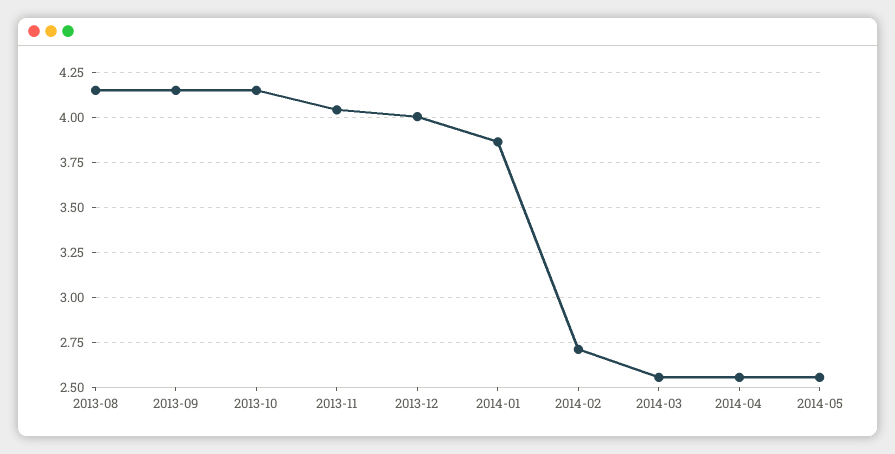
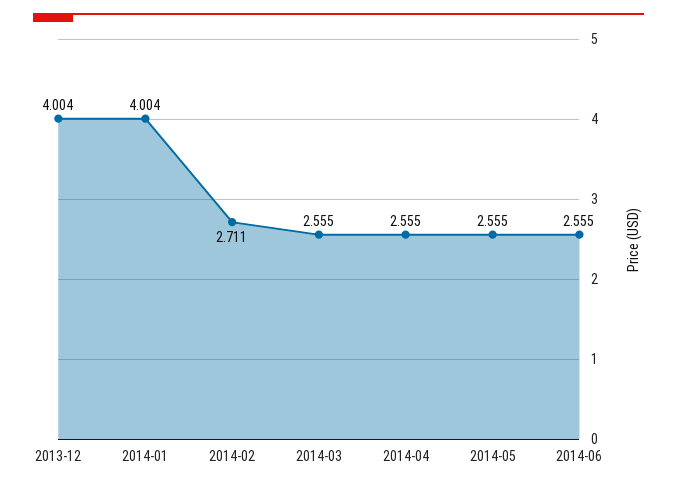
2013-08: 4.15 -> none
2013-09: 4.15 -> none
2013-10: 4.15 -> none
2013-11: 4.05 -> none
2014-01: 3.85 -> 4.004
2014-06: none -> 2.555

